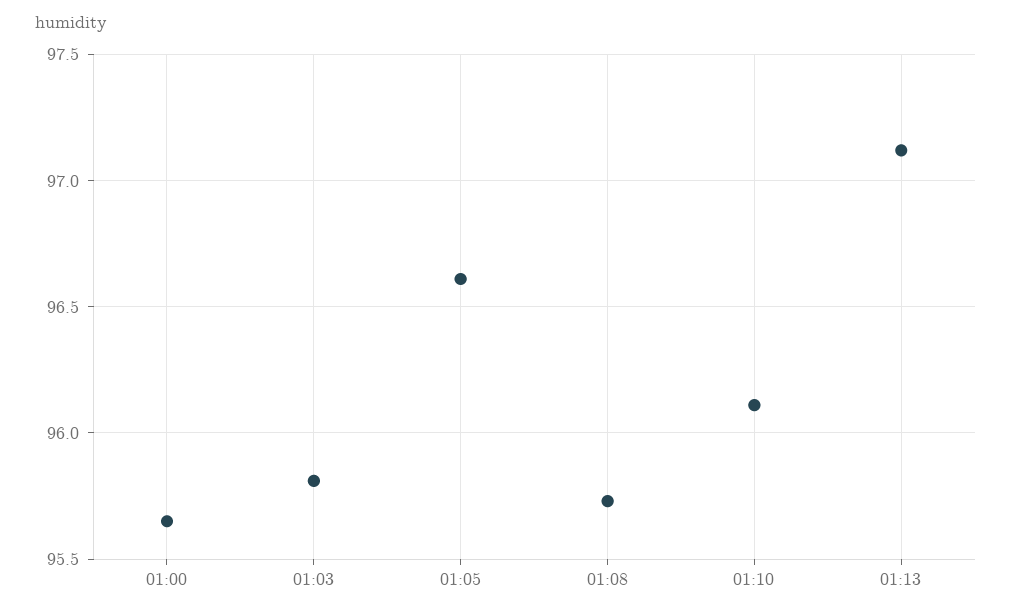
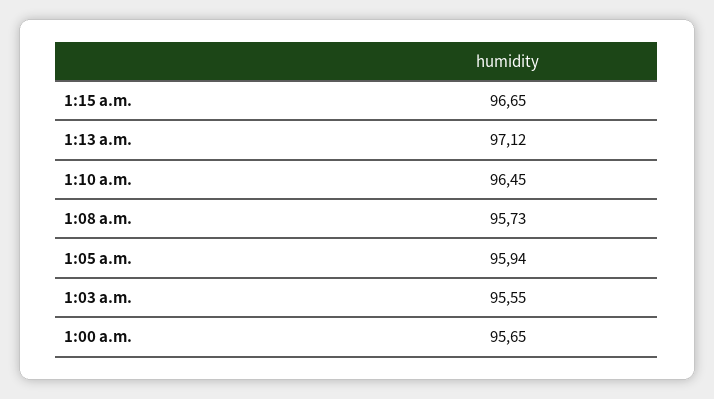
01:03: 95.8 -> 95.55
01:05: 96.6 -> 95.94
01:10: 96.1 -> 96.45
1:15 a.m.: none -> 96.65

